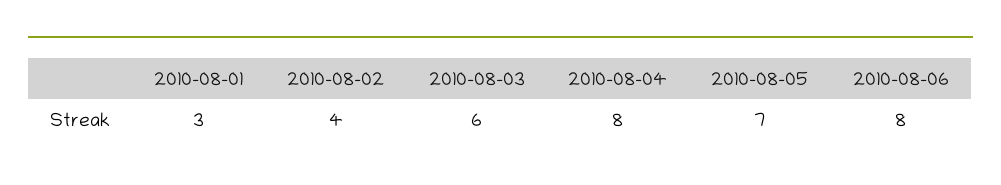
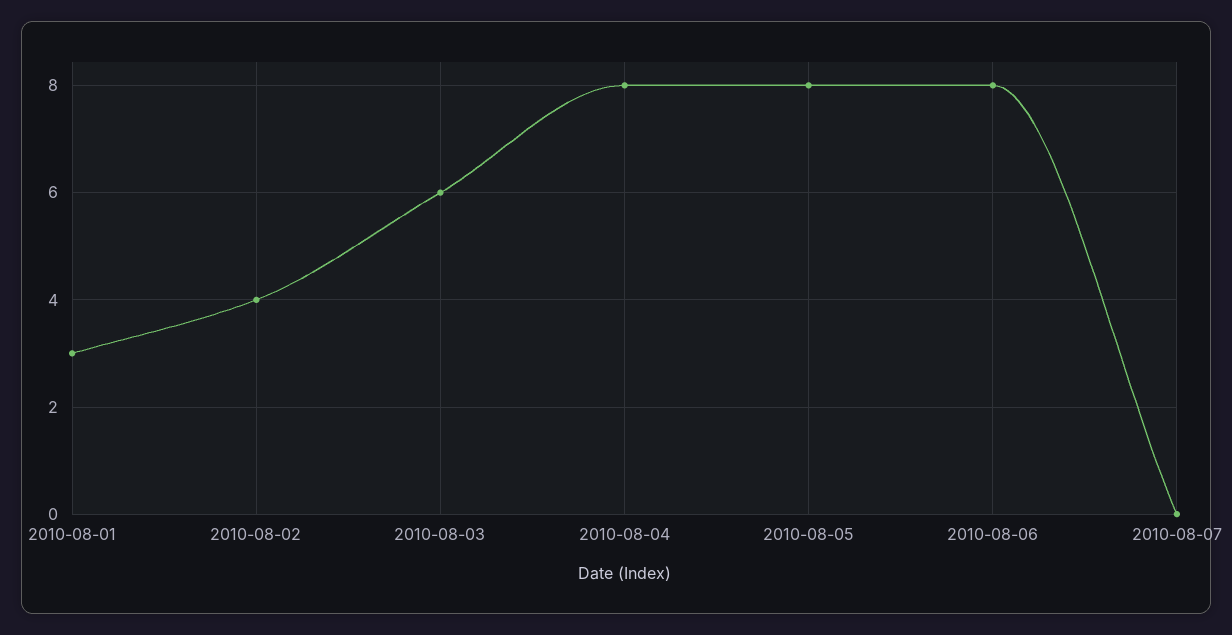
2010-08-05: 7 -> 8
2010-08-07: none -> 0

